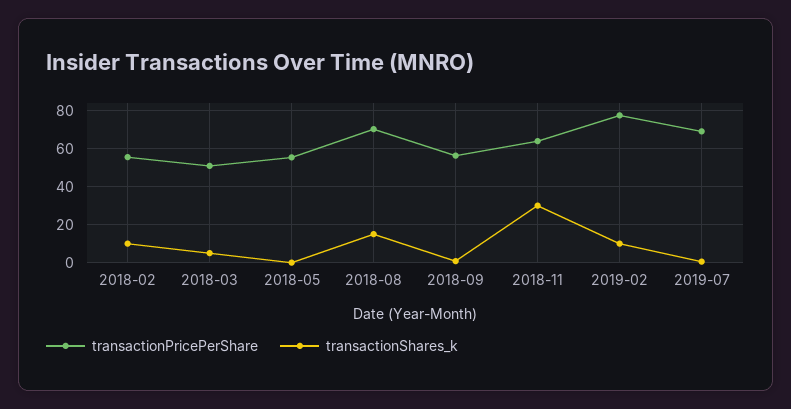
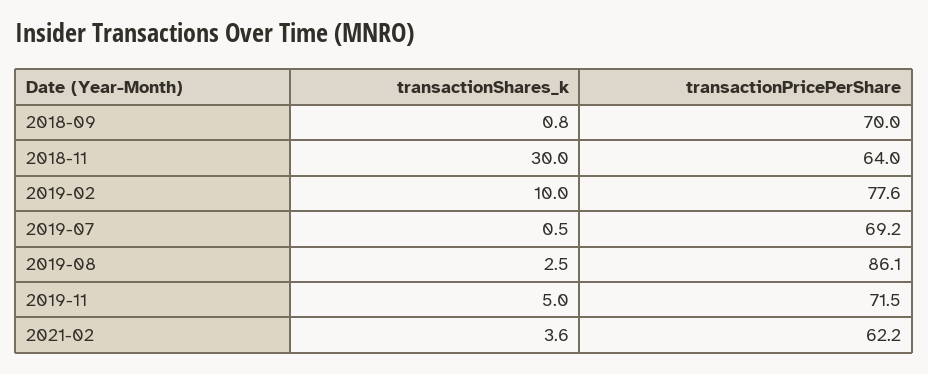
transactionPricePerShare, 2018-02: 55 -> none
transactionShares_k, 2018-02: 10 -> none
transactionPricePerShare, 2018-03: 50 -> none
transactionShares_k, 2018-03: 5 -> none
transactionPricePerShare, 2018-05: 55 -> none
transactionShares_k, 2018-05: 0 -> none
transactionPricePerShare, 2018-08: 70 -> none
transactionShares_k, 2018-08: 15 -> none
transactionPricePerShare, 2018-09: 55 -> 70
transactionShares_k, 2019-08: none -> 2.5
transactionPricePerShare, 2019-08: none -> 86.1
transactionShares_k, 2019-11: none -> 5
transactionPricePerShare, 2019-11: none -> 71.5
transactionShares_k, 2021-02: none -> 3.6
transactionPricePerShare, 2021-02: none -> 62.2

